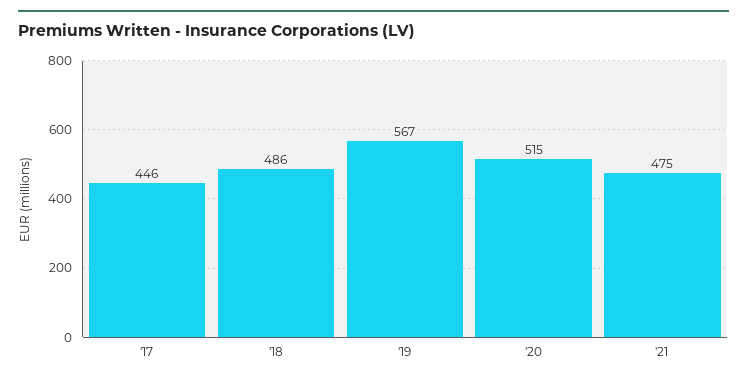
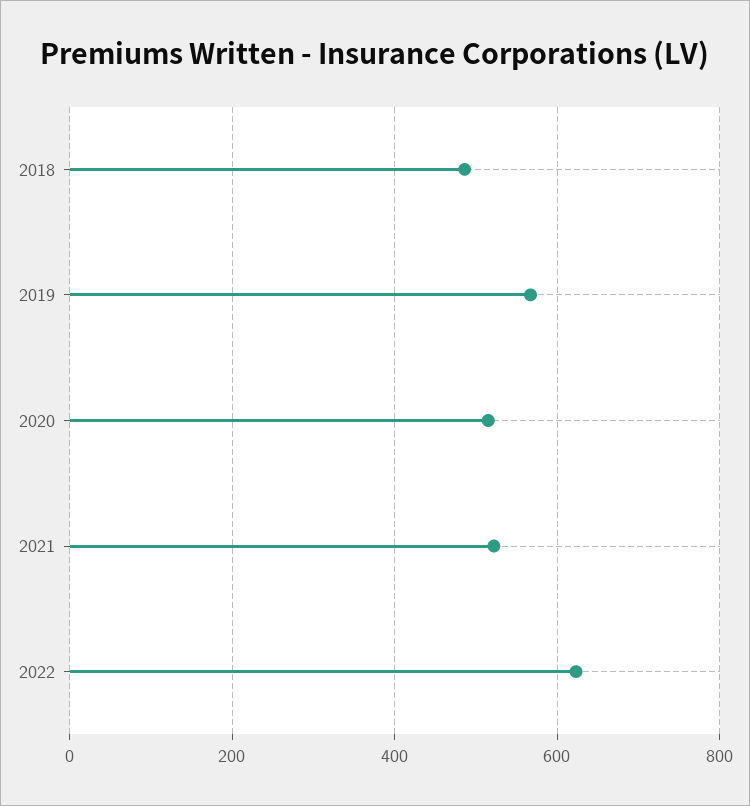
'17: 446 -> none
'21: 475 -> 520
2022: none -> 620

